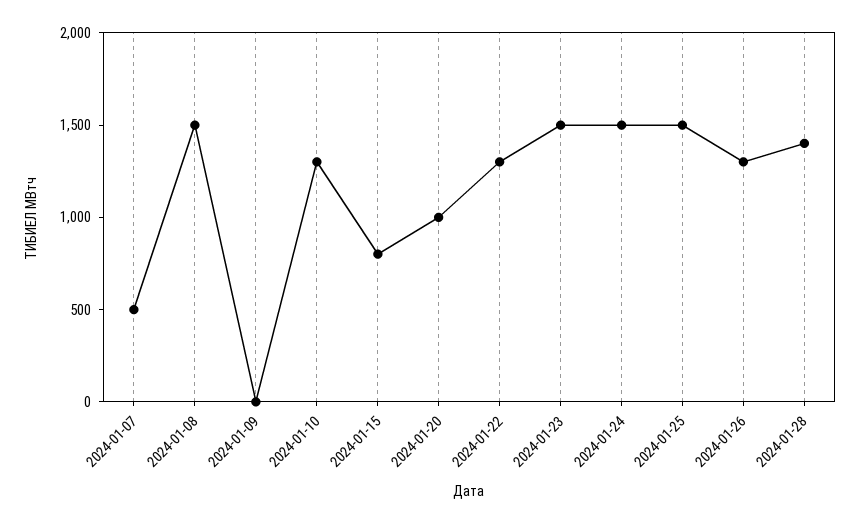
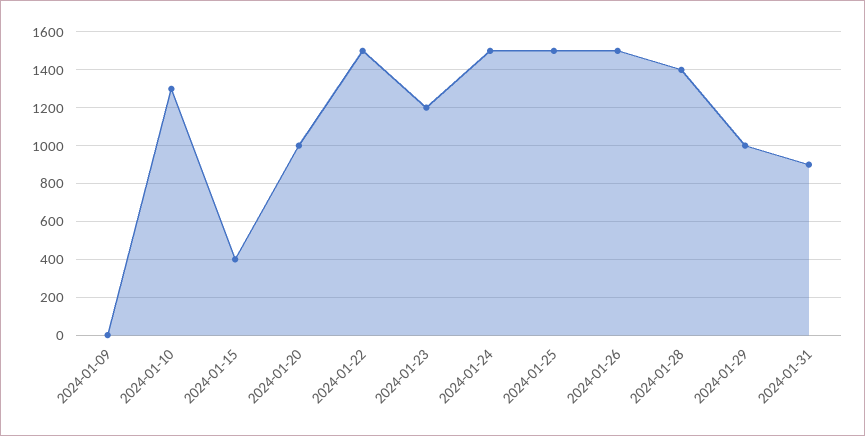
2024-01-07: 500 -> none
2024-01-08: 1500 -> none
2024-01-15: 800 -> 400
2024-01-22: 1300 -> 1500
2024-01-23: 1500 -> 1200
2024-01-26: 1300 -> 1500
2024-01-29: none -> 1000
2024-01-31: none -> 900

